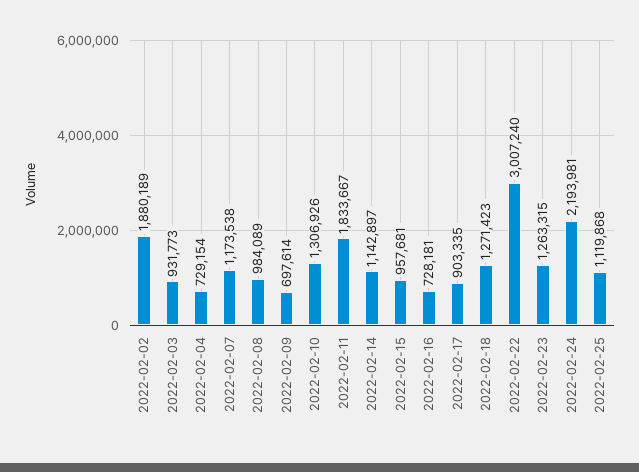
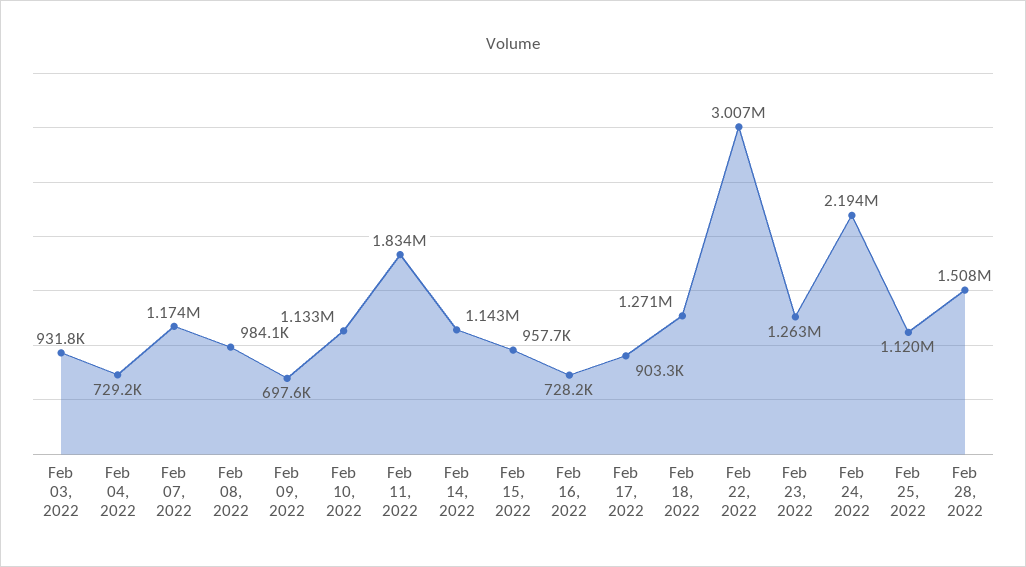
2022-02-02: 1880189 -> none
2022-02-10: 1306926 -> 1133000
Feb 28, 2022: none -> 1508000

